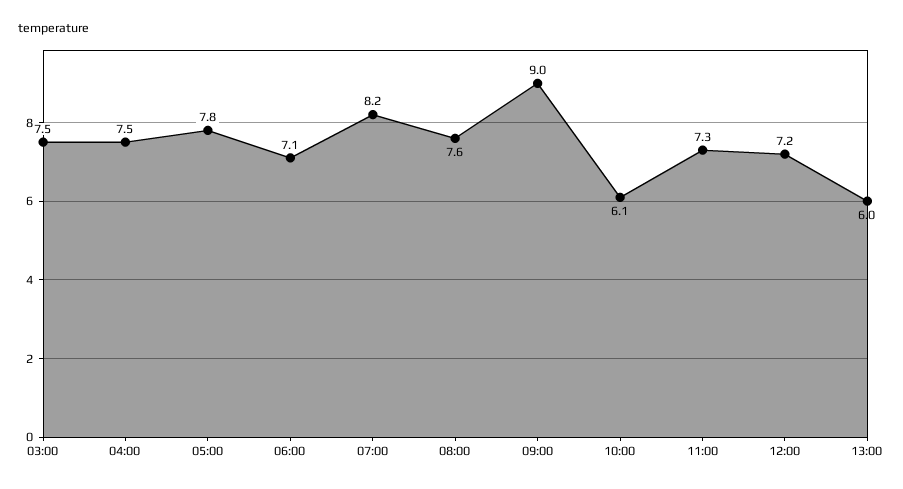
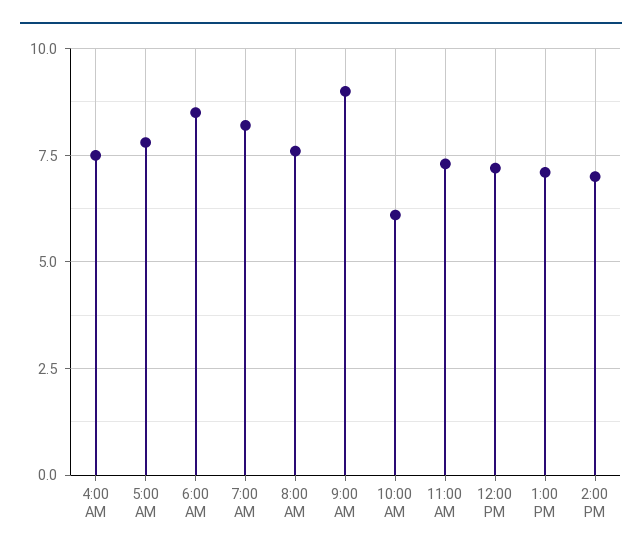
03:00: 7.5 -> none
06:00: 7.1 -> 8.5
13:00: 6 -> 7
2:00 PM: none -> 7

